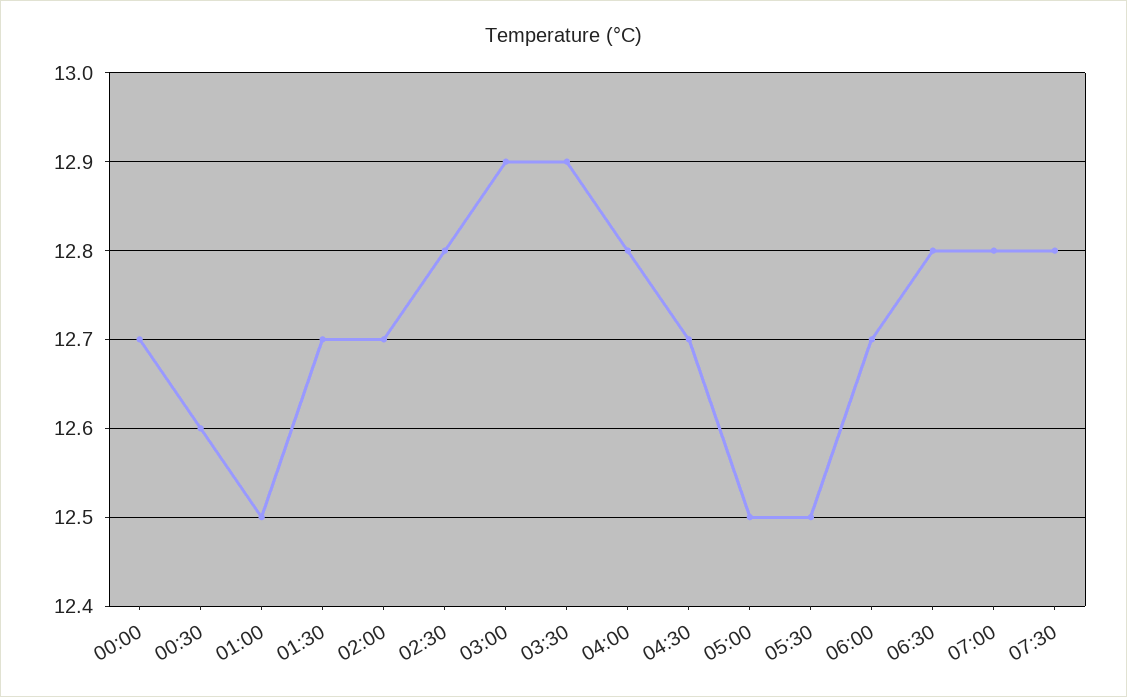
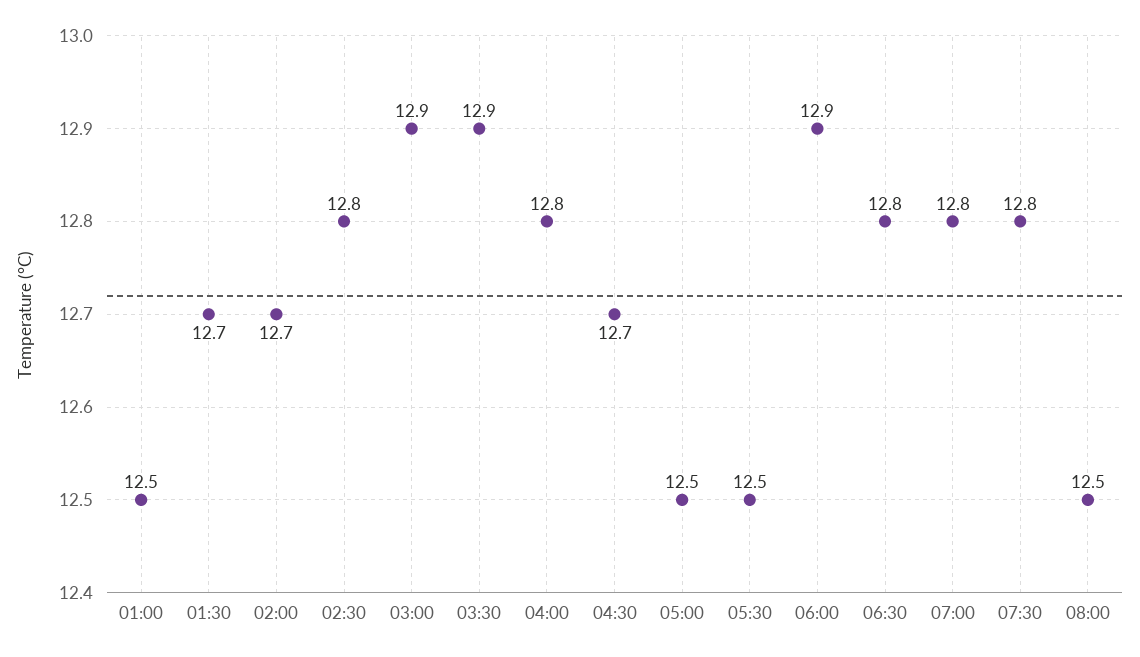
00:00: 12.7 -> none
00:30: 12.6 -> none
06:00: 12.7 -> 12.9
08:00: none -> 12.5

